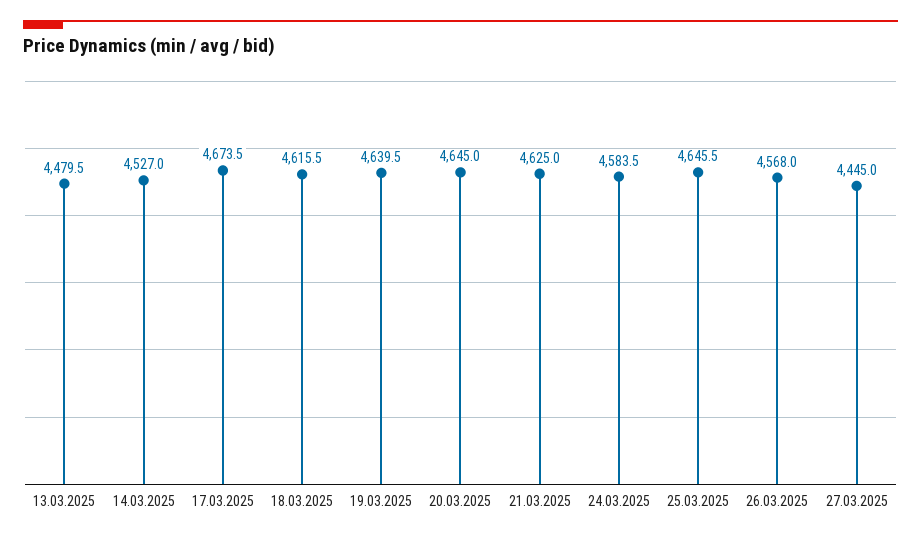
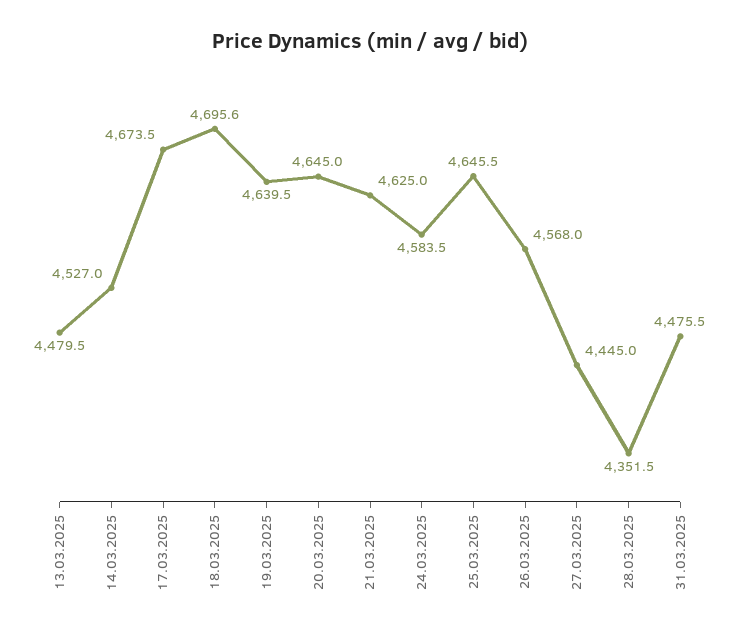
18.03.2025: 4615.5 -> 4695.6
28.03.2025: none -> 4351.5
31.03.2025: none -> 4475.5

